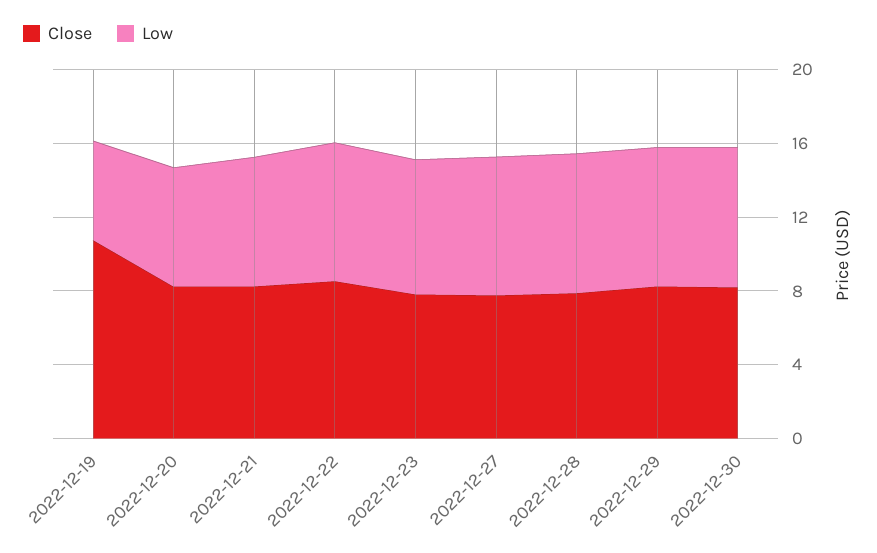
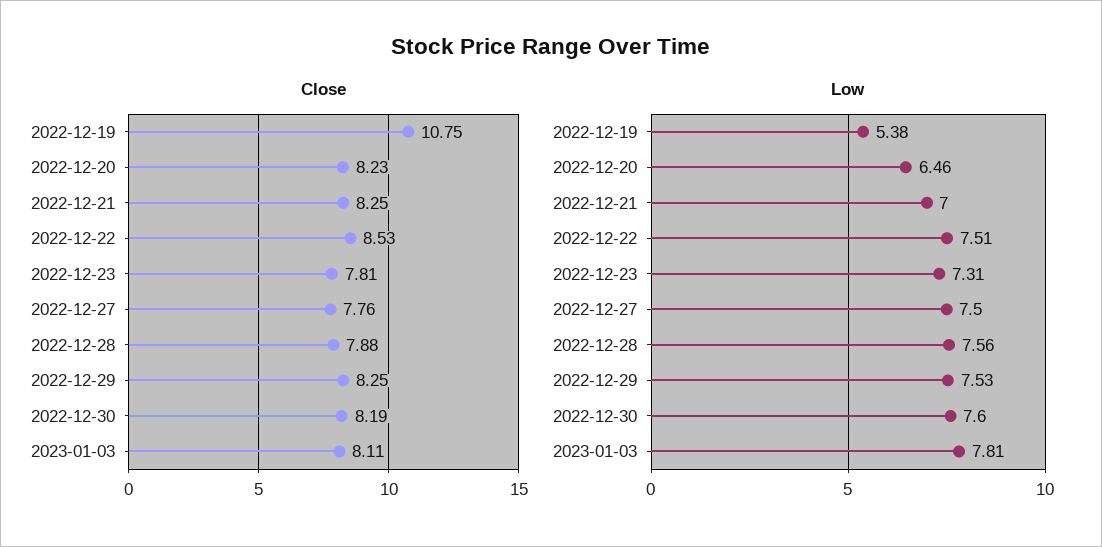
Close, 2023-01-03: none -> 8.11
Low, 2023-01-03: none -> 7.81

